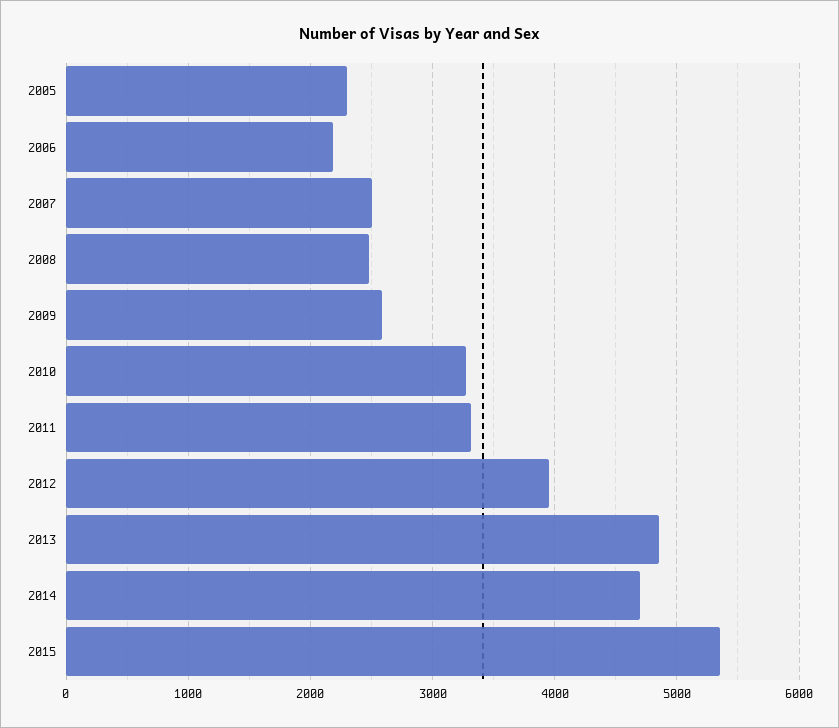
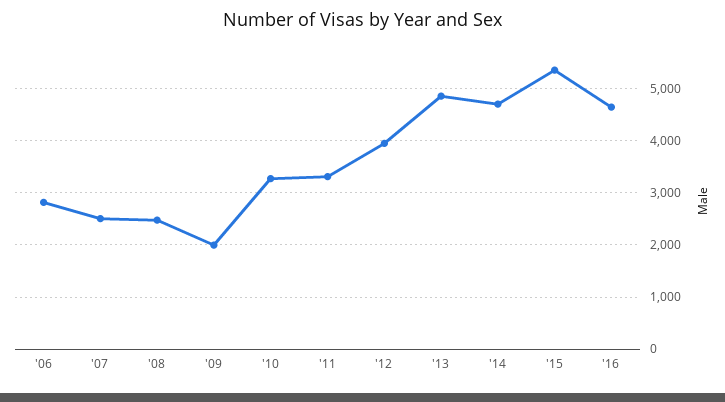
2005: 2300 -> none
2006: 2200 -> 2800
2009: 2600 -> 2000
'16: none -> 4600

